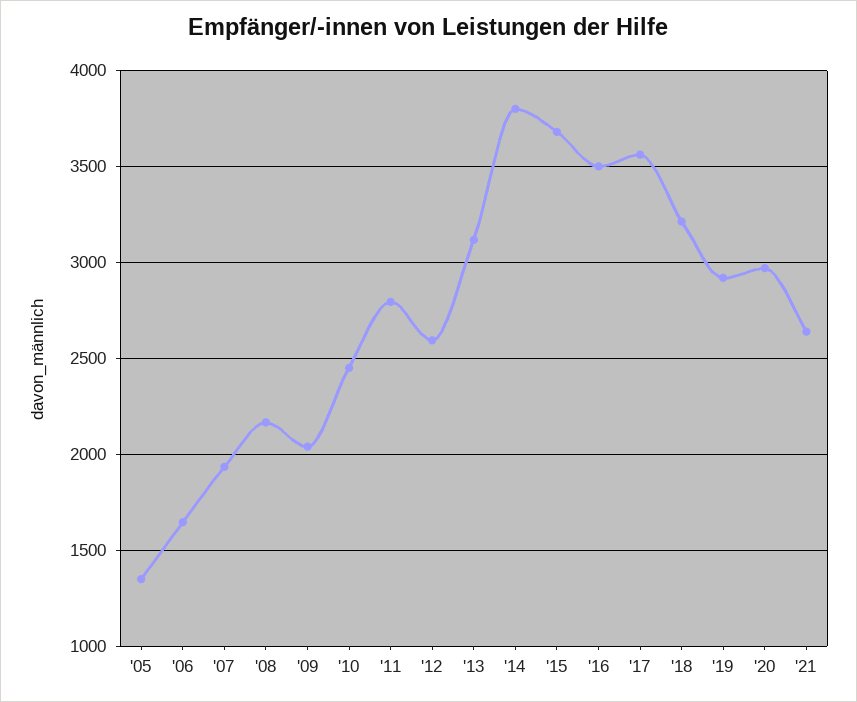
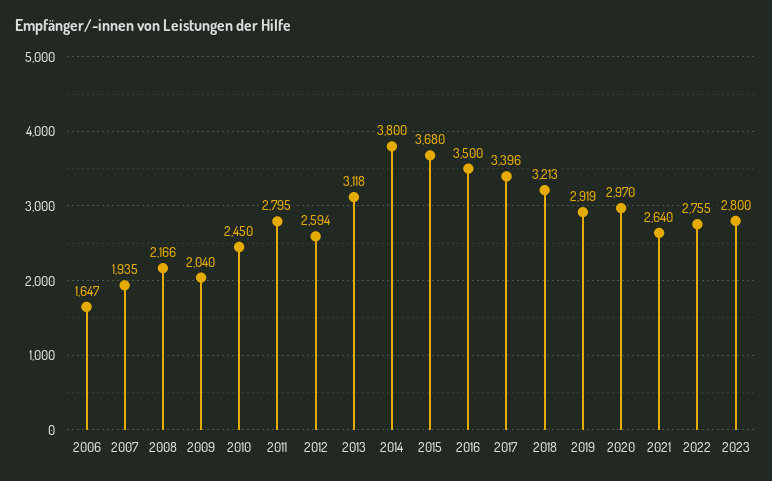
'05: 1350 -> none
'17: 3550 -> 3396
2022: none -> 2755
2023: none -> 2800

